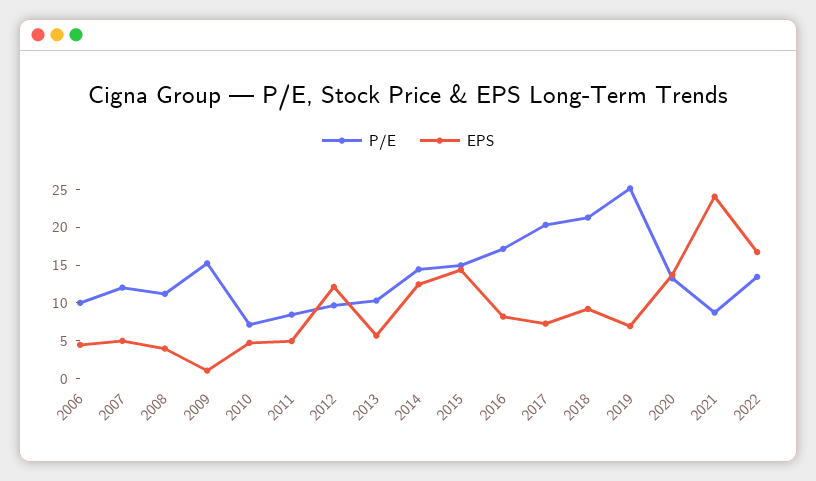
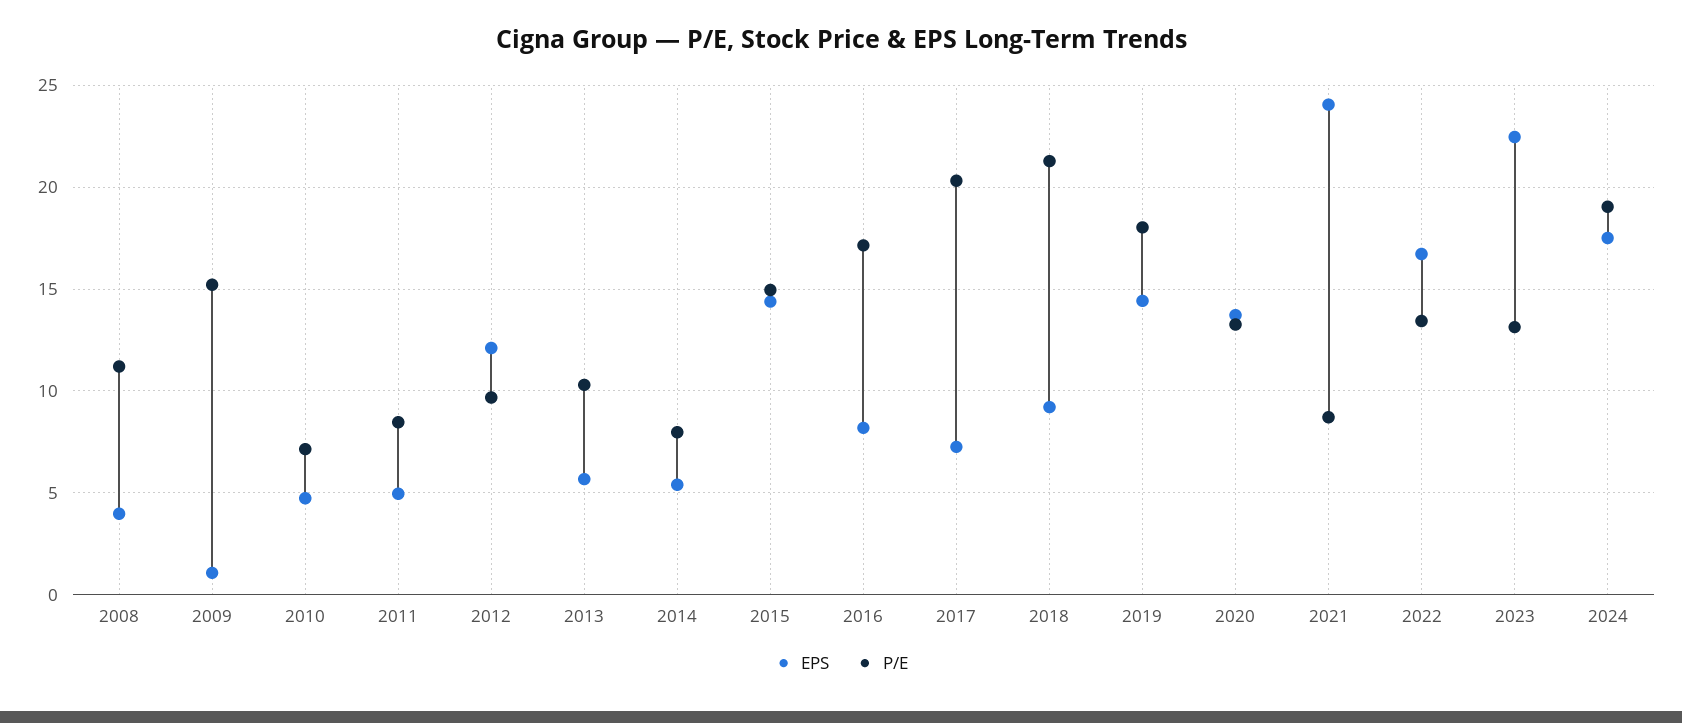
P/E, 2006: 10 -> none
EPS, 2006: 5 -> none
P/E, 2007: 12.5 -> none
EPS, 2007: 5 -> none
P/E, 2014: 15 -> 8
EPS, 2014: 12.5 -> 5.5
P/E, 2019: 25 -> 18
EPS, 2019: 7.5 -> 14.5
EPS, 2023: none -> 22.5
P/E, 2023: none -> 13
EPS, 2024: none -> 17.5
P/E, 2024: none -> 19

